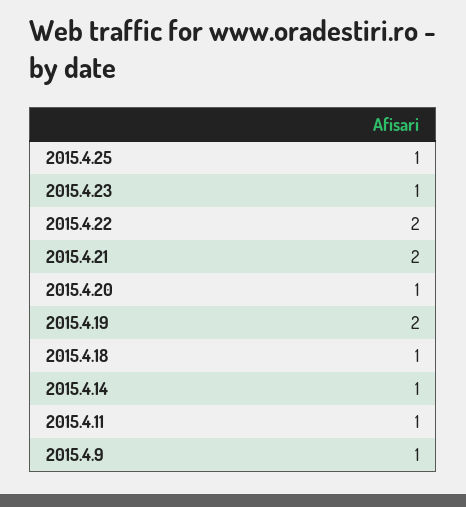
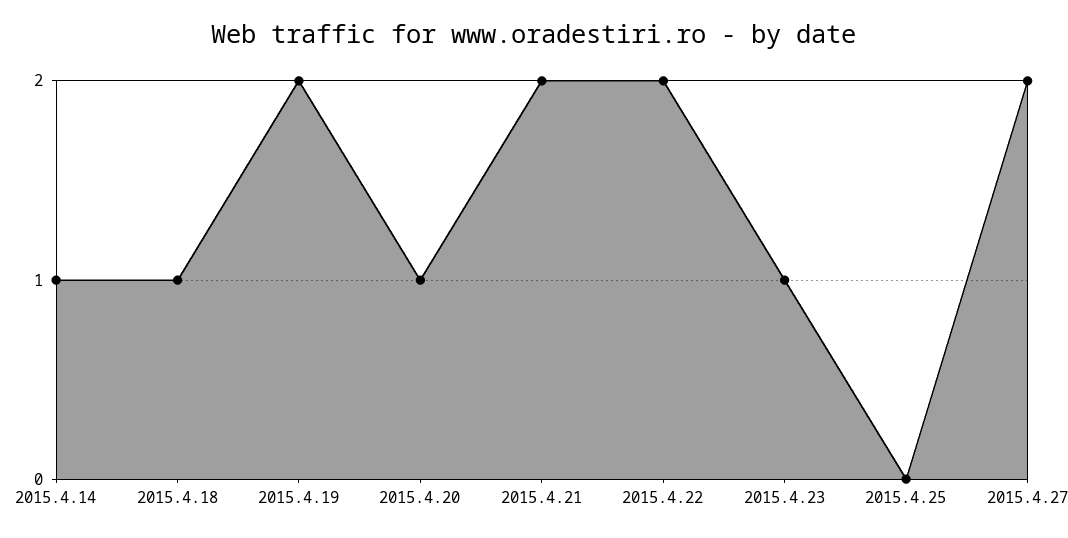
2015.4.25: 1 -> 0
2015.4.11: 1 -> none
2015.4.9: 1 -> none
2015.4.27: none -> 2

